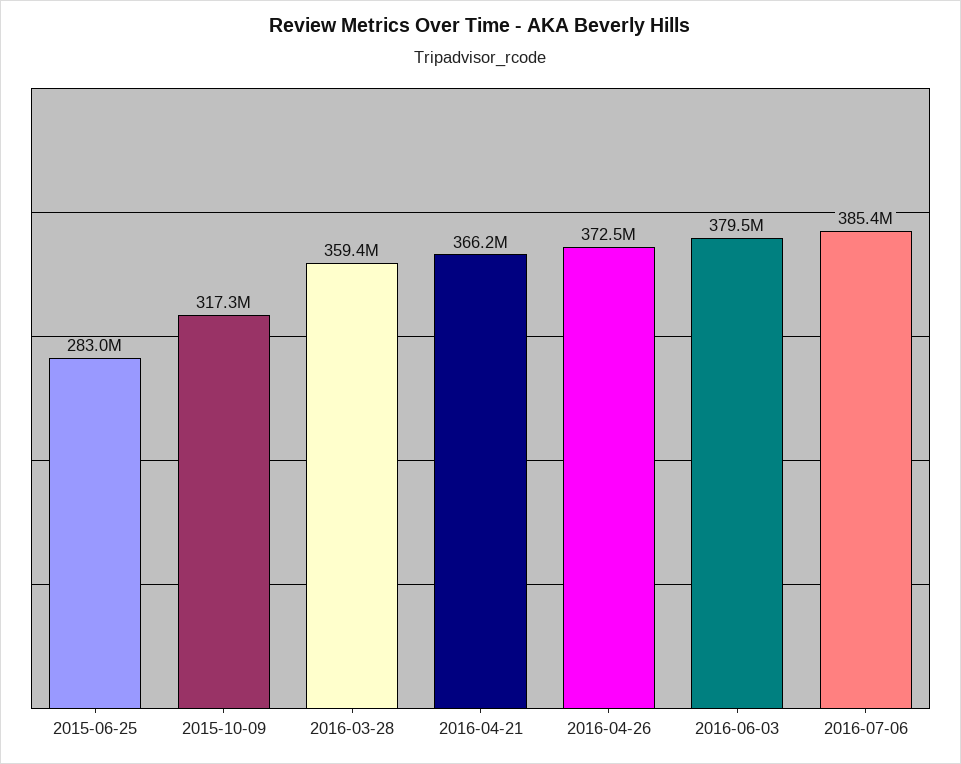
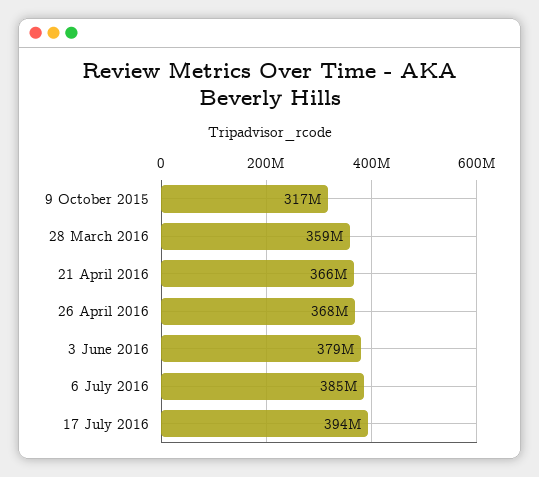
2015-06-25: 283000000 -> none
2016-04-26: 372500000 -> 368000000
17 July 2016: none -> 394000000

